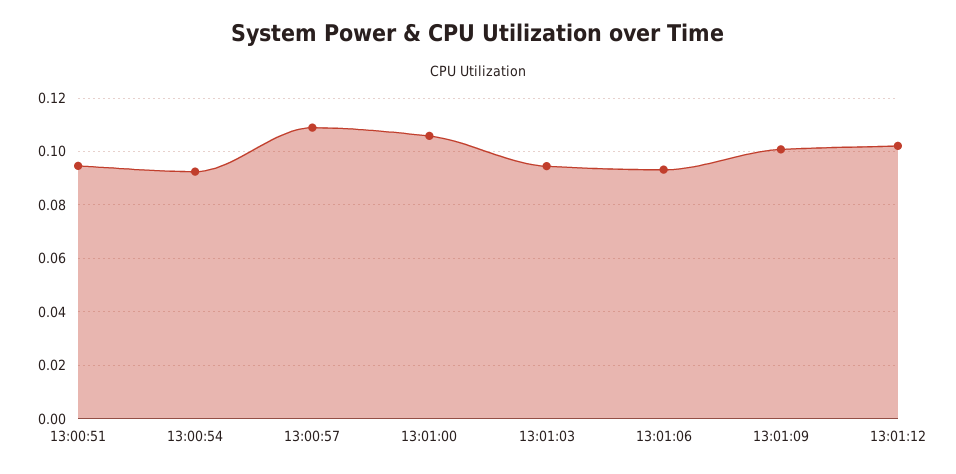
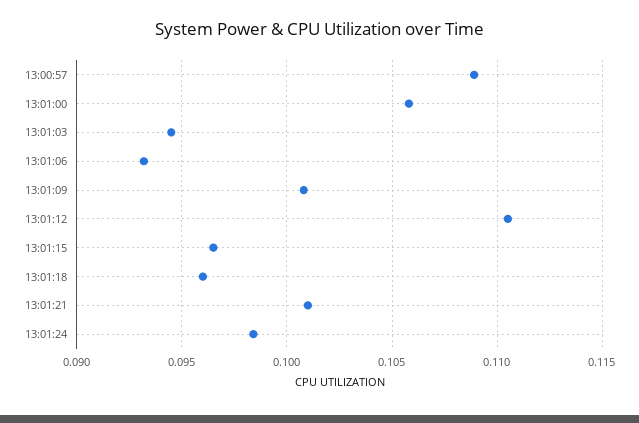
13:00:51: 0.095 -> none
13:00:54: 0.0925 -> none
13:01:12: 0.1025 -> 0.1105
13:01:15: none -> 0.0965
13:01:18: none -> 0.096
13:01:21: none -> 0.101
13:01:24: none -> 0.0985

